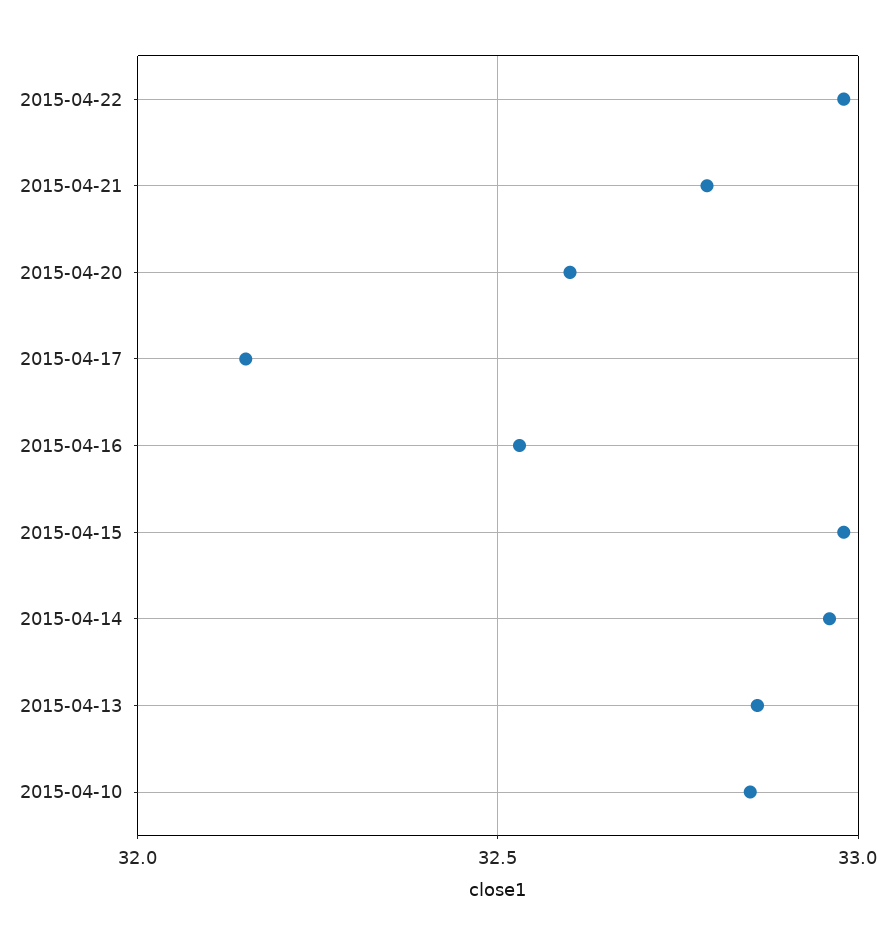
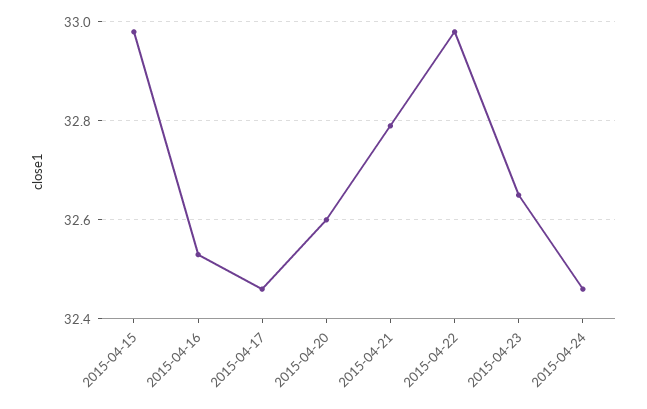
2015-04-17: 32.15 -> 32.45
2015-04-14: 32.95 -> none
2015-04-13: 32.85 -> none
2015-04-10: 32.85 -> none
2015-04-23: none -> 32.65
2015-04-24: none -> 32.45

